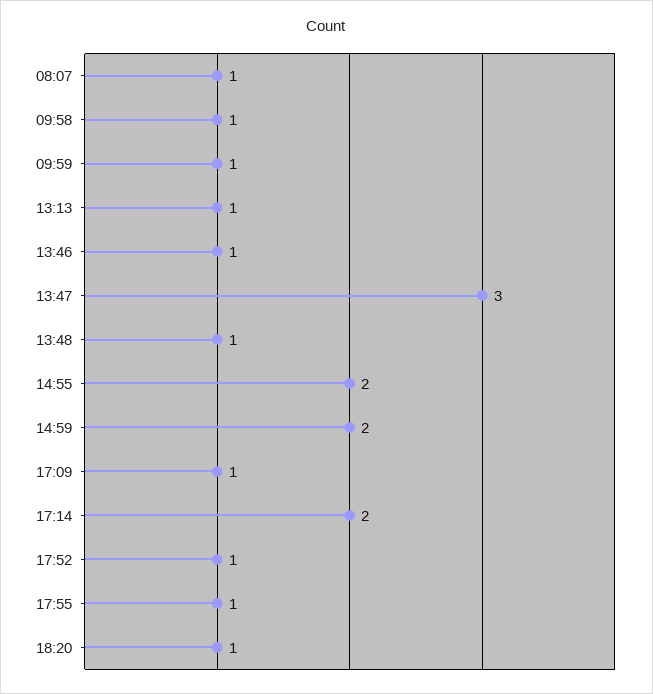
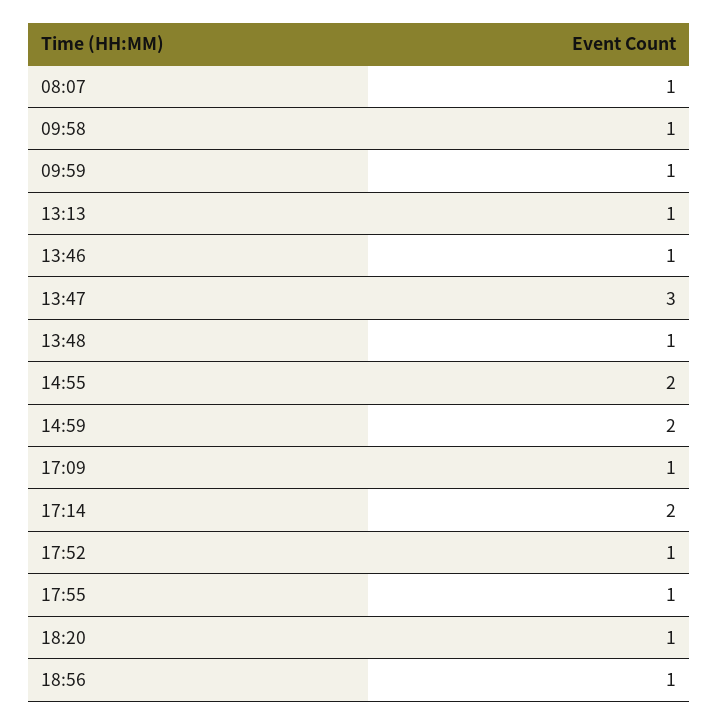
18:56: none -> 1

